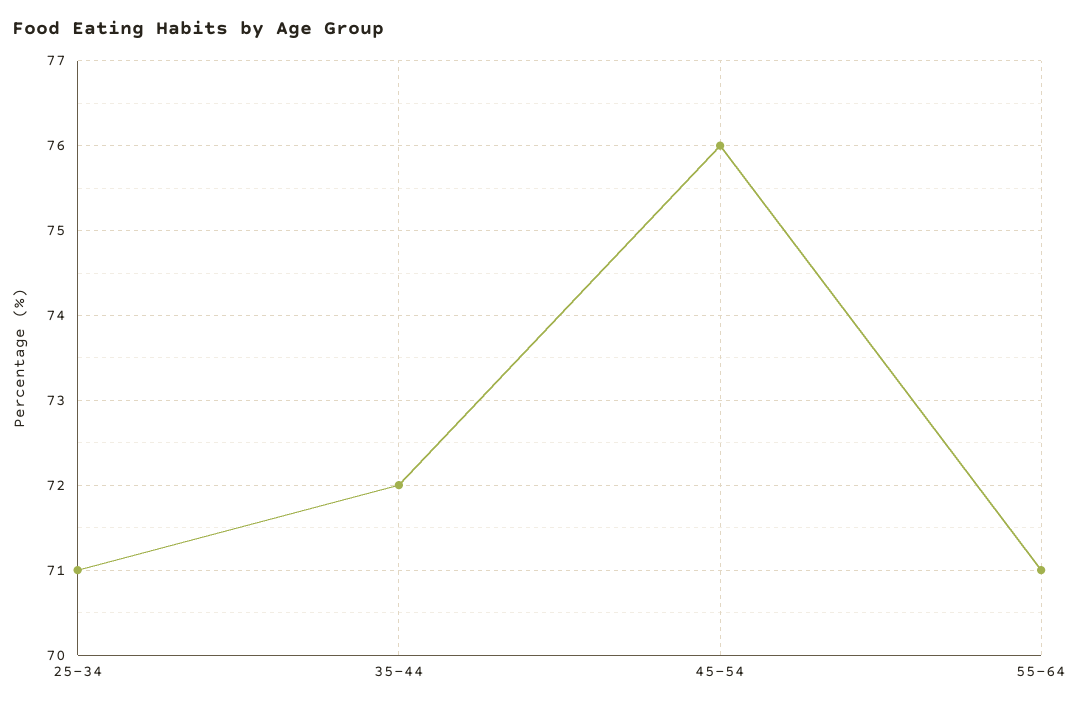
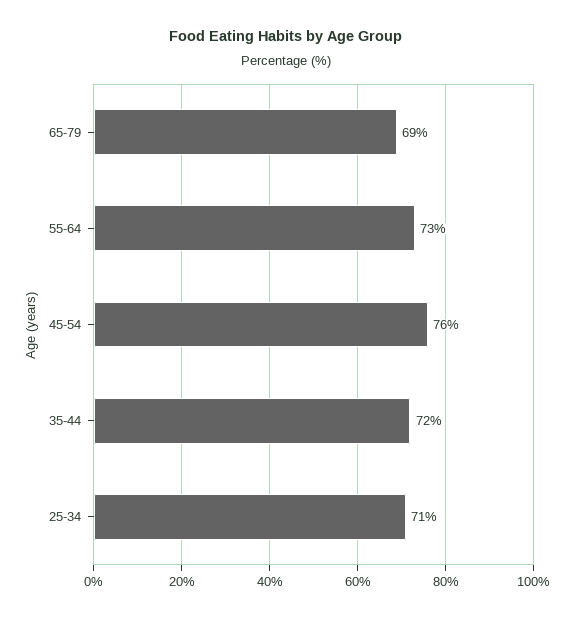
55-64: 71 -> 73
65-79: none -> 69

